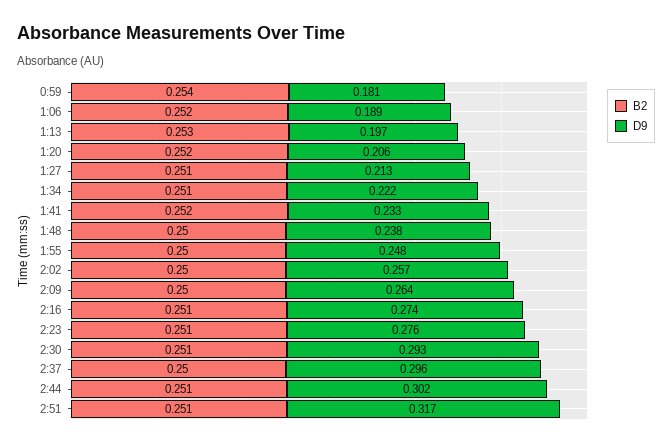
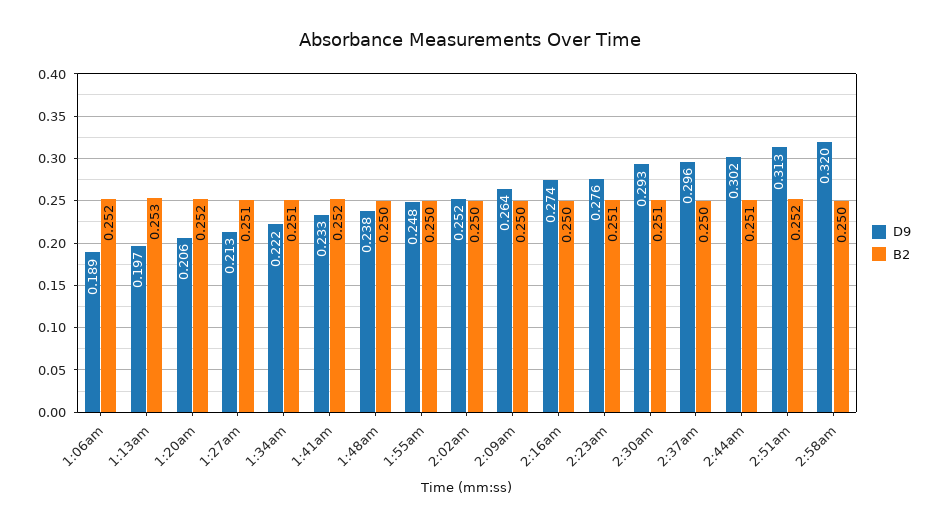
B2, 0:59: 0.254 -> none
D9, 0:59: 0.181 -> none
D9, 2:02: 0.257 -> 0.252
B2, 2:16: 0.251 -> 0.25
B2, 2:51: 0.251 -> 0.252
D9, 2:51: 0.317 -> 0.313
D9, 2:58am: none -> 0.32
B2, 2:58am: none -> 0.25

